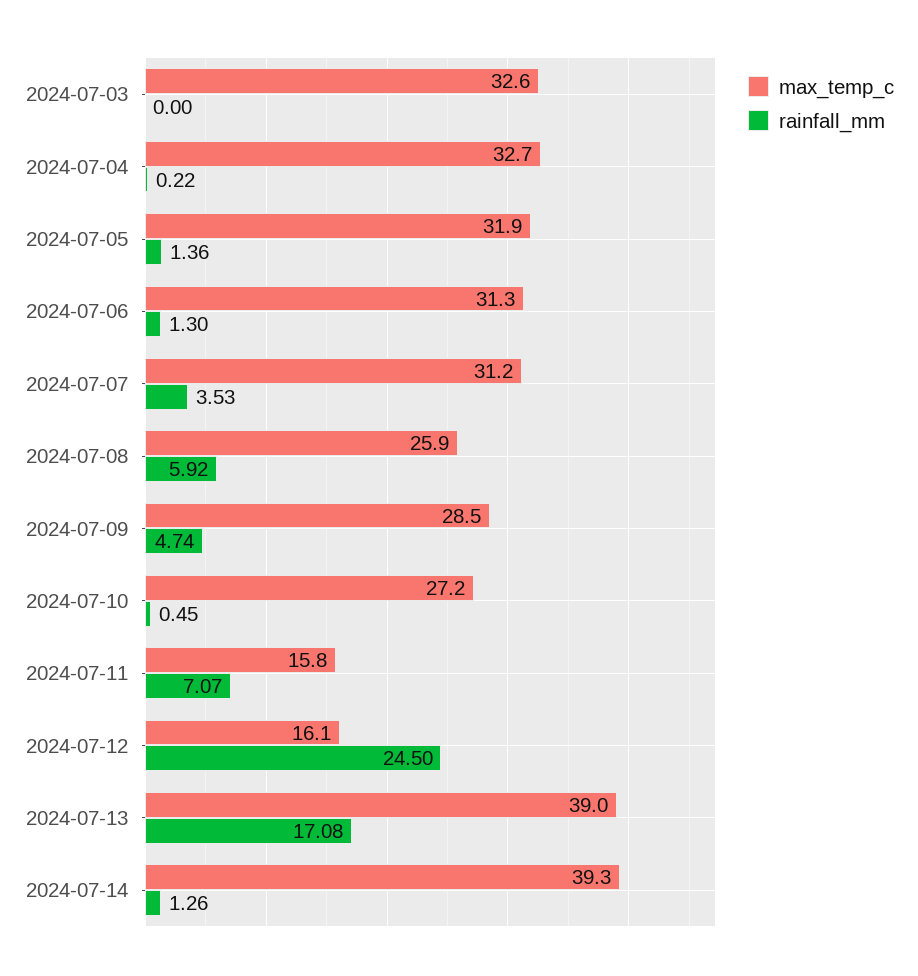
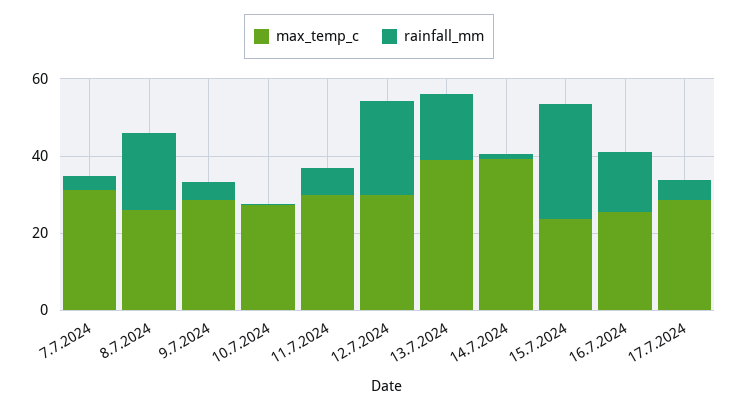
max_temp_c, 2024-07-03: 32.6 -> none
rainfall_mm, 2024-07-03: 0 -> none
max_temp_c, 2024-07-04: 32.7 -> none
rainfall_mm, 2024-07-04: 0.22 -> none
max_temp_c, 2024-07-05: 31.9 -> none
rainfall_mm, 2024-07-05: 1.36 -> none
max_temp_c, 2024-07-06: 31.3 -> none
rainfall_mm, 2024-07-06: 1.3 -> none
rainfall_mm, 2024-07-08: 5.92 -> 20
max_temp_c, 2024-07-11: 15.8 -> 30
max_temp_c, 2024-07-12: 16.1 -> 30
max_temp_c, 15.7.2024: none -> 25
rainfall_mm, 15.7.2024: none -> 30
max_temp_c, 16.7.2024: none -> 25
rainfall_mm, 16.7.2024: none -> 15
max_temp_c, 17.7.2024: none -> 30
rainfall_mm, 17.7.2024: none -> 5

